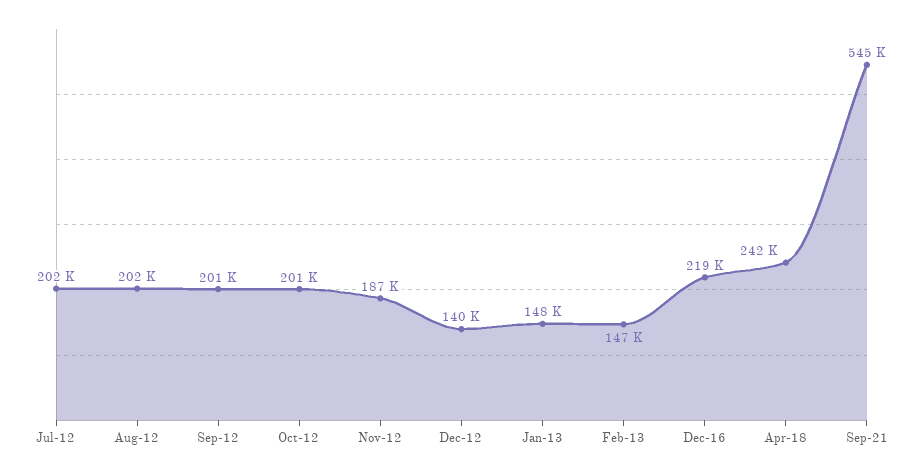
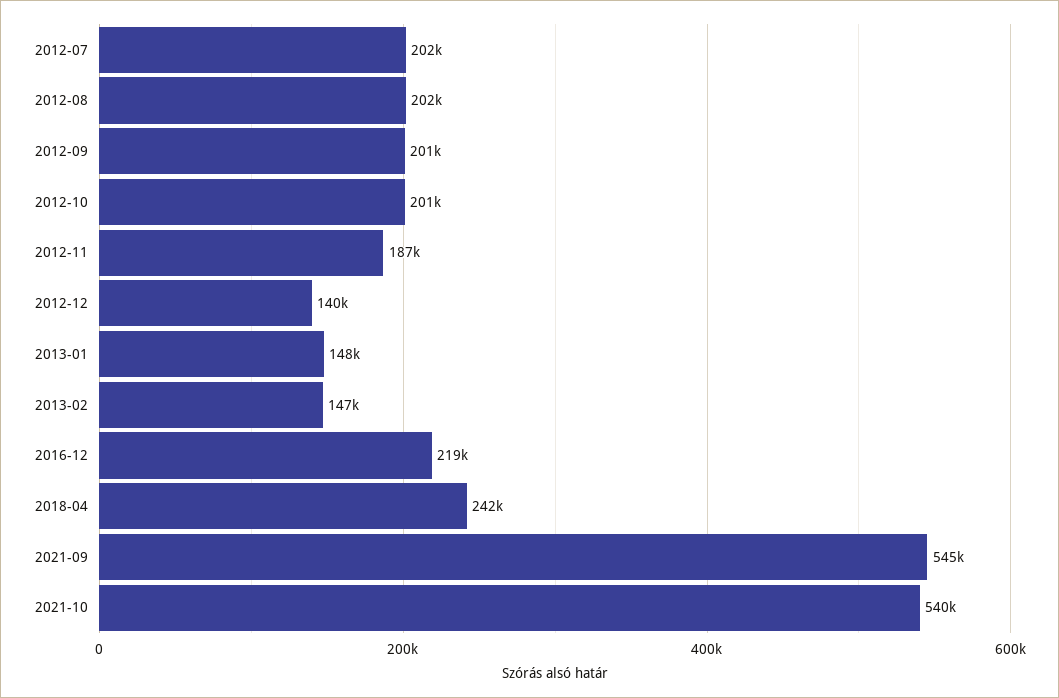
2021-10: none -> 540000

